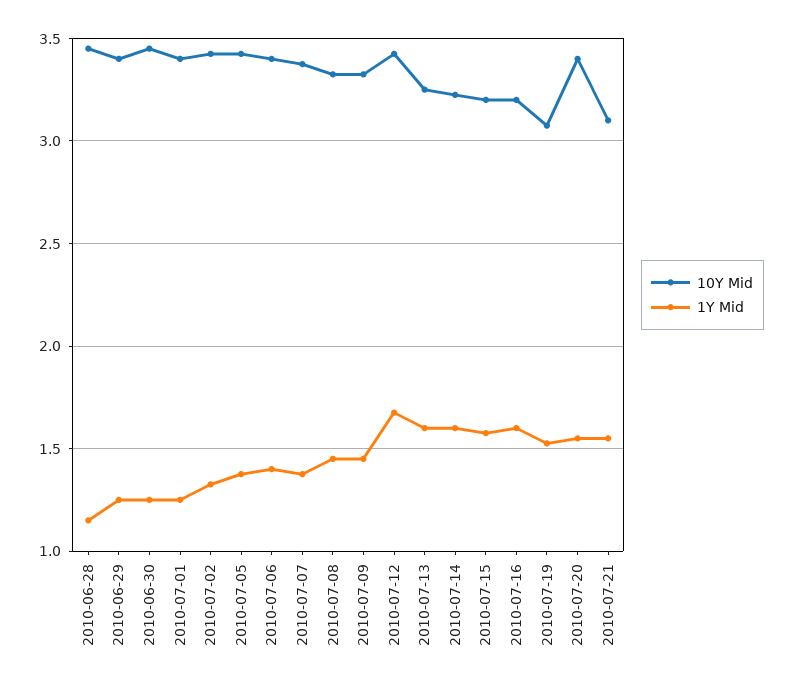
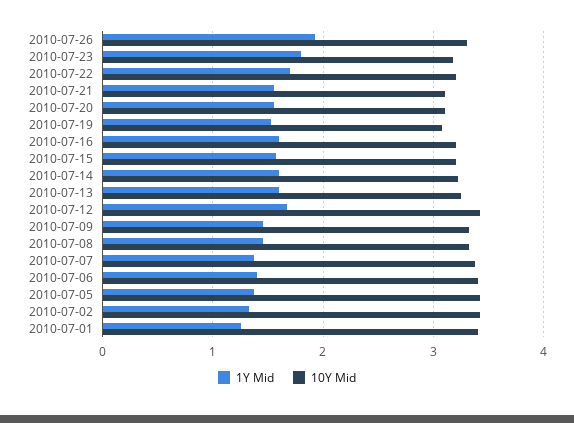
10Y Mid, 2010-06-28: 3.45 -> none
1Y Mid, 2010-06-28: 1.15 -> none
10Y Mid, 2010-06-29: 3.4 -> none
1Y Mid, 2010-06-29: 1.25 -> none
10Y Mid, 2010-06-30: 3.45 -> none
1Y Mid, 2010-06-30: 1.25 -> none
10Y Mid, 2010-07-20: 3.4 -> 3.1
1Y Mid, 2010-07-26: none -> 1.9
10Y Mid, 2010-07-26: none -> 3.3
1Y Mid, 2010-07-23: none -> 1.8
10Y Mid, 2010-07-23: none -> 3.2
1Y Mid, 2010-07-22: none -> 1.7
10Y Mid, 2010-07-22: none -> 3.2

